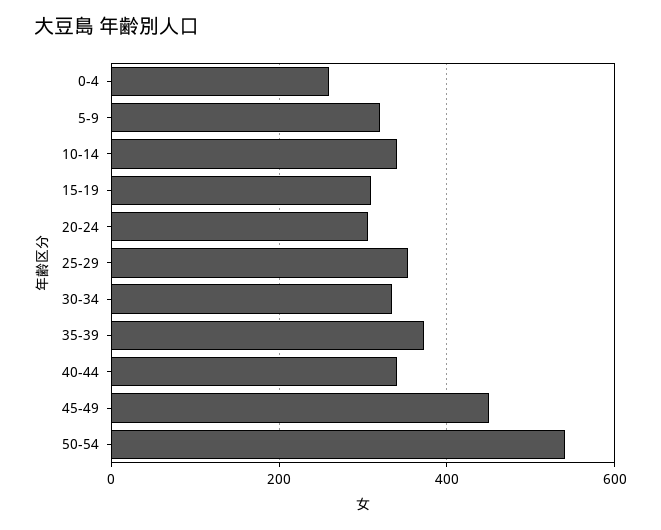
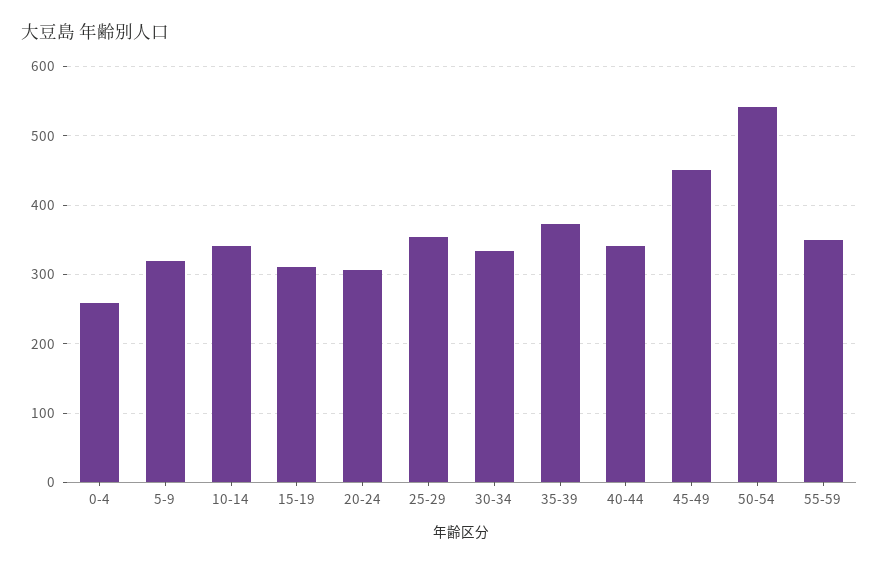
55-59: none -> 350

